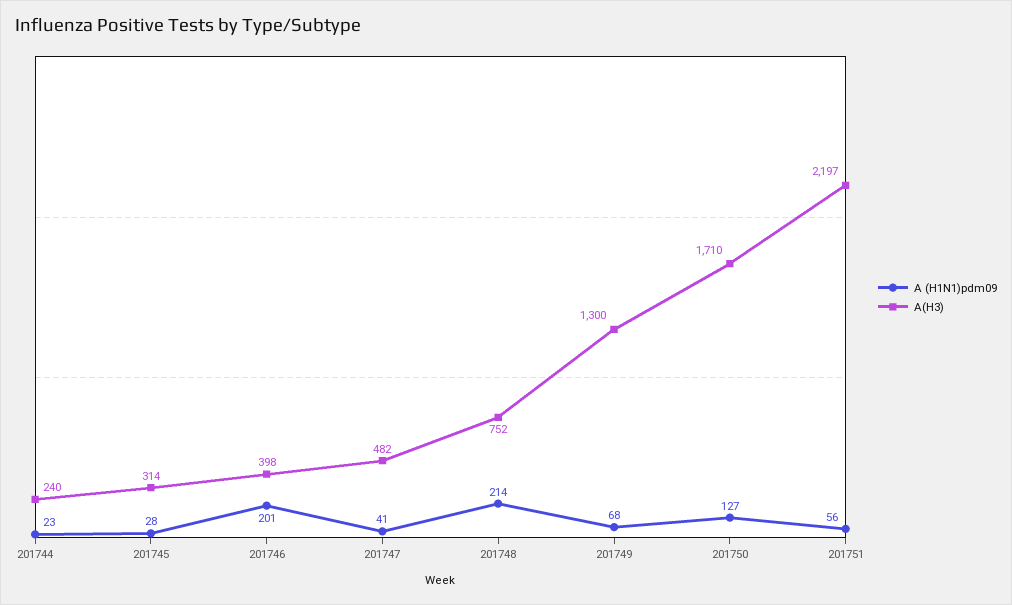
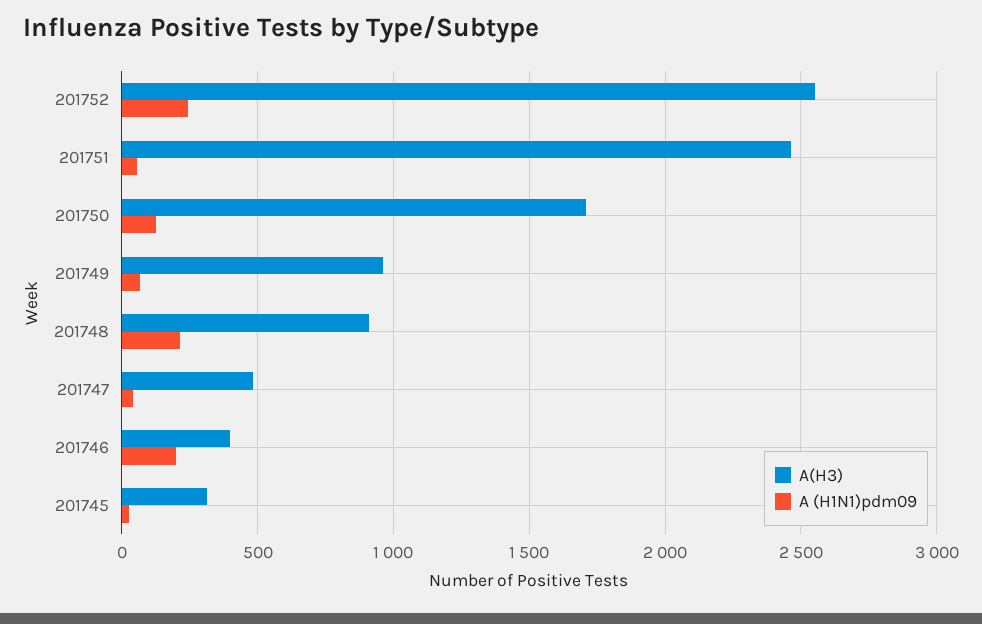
A (H1N1)pdm09, 201744: 23 -> none
A(H3), 201744: 240 -> none
A(H3), 201748: 752 -> 900
A(H3), 201749: 1300 -> 950
A(H3), 201751: 2197 -> 2450
A(H3), 201752: none -> 2550
A (H1N1)pdm09, 201752: none -> 250

